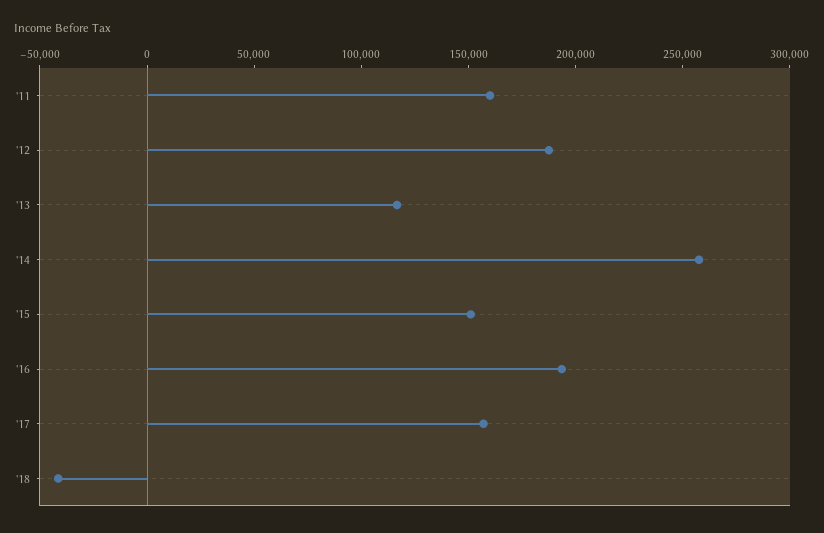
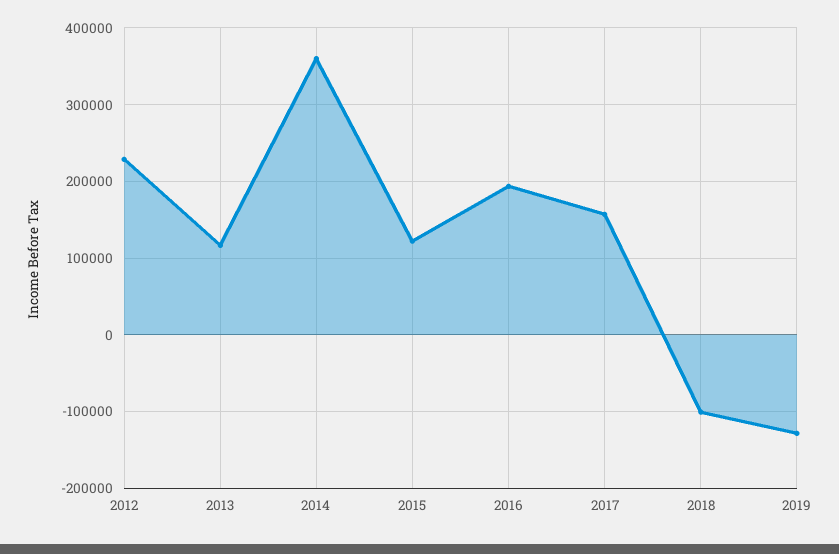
'11: 160000 -> none
'12: 190000 -> 230000
'14: 260000 -> 360000
'15: 150000 -> 120000
'18: -40000 -> -100000
2019: none -> -130000

